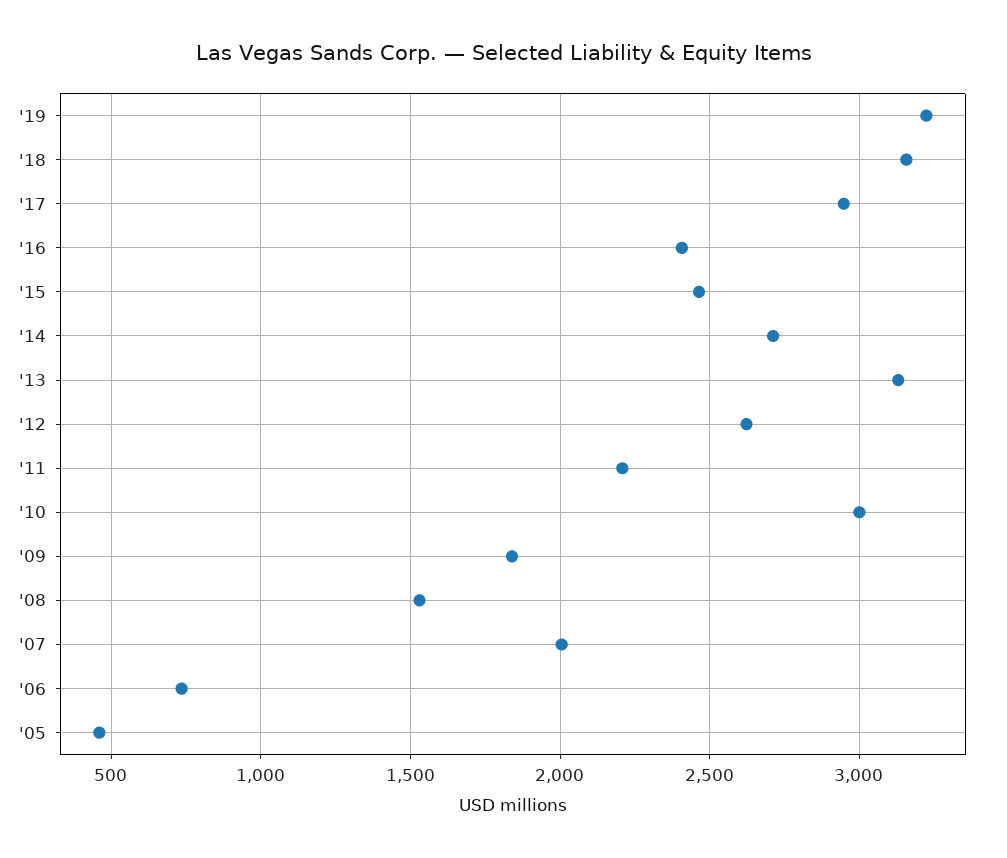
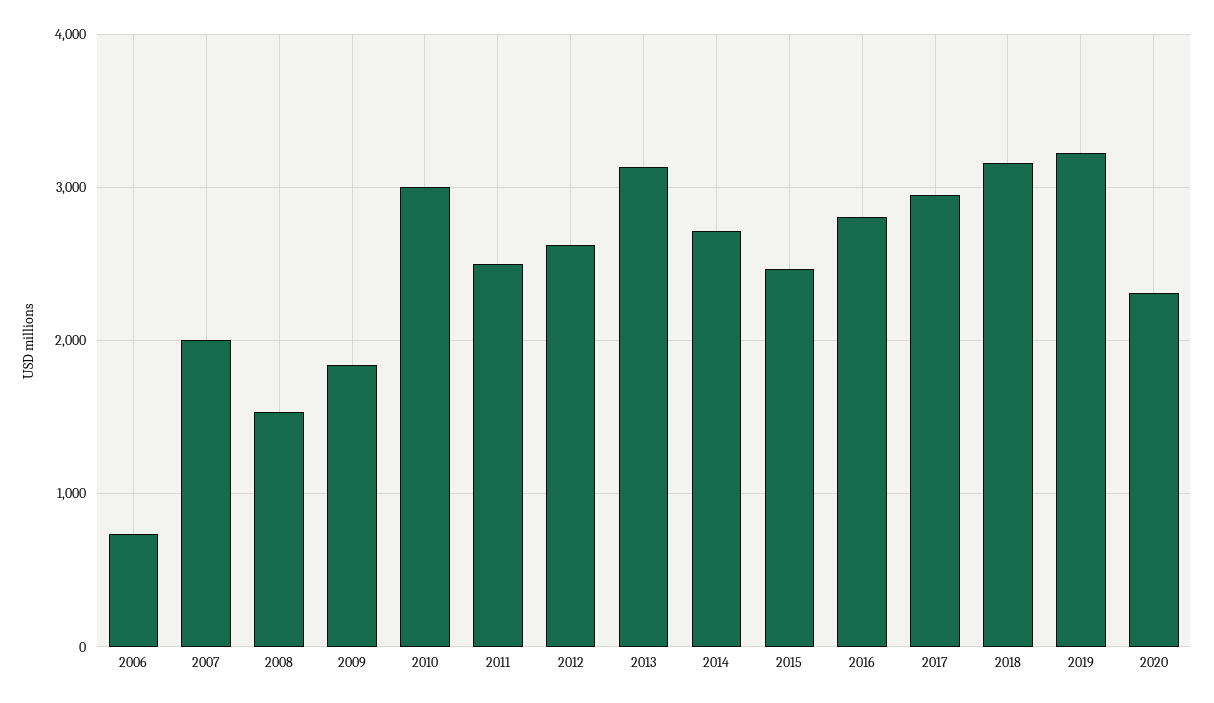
'16: 2400 -> 2800
'11: 2200 -> 2500
'05: 450 -> none
2020: none -> 2300

